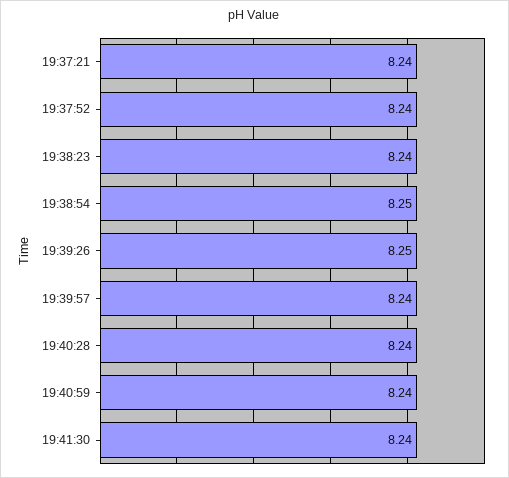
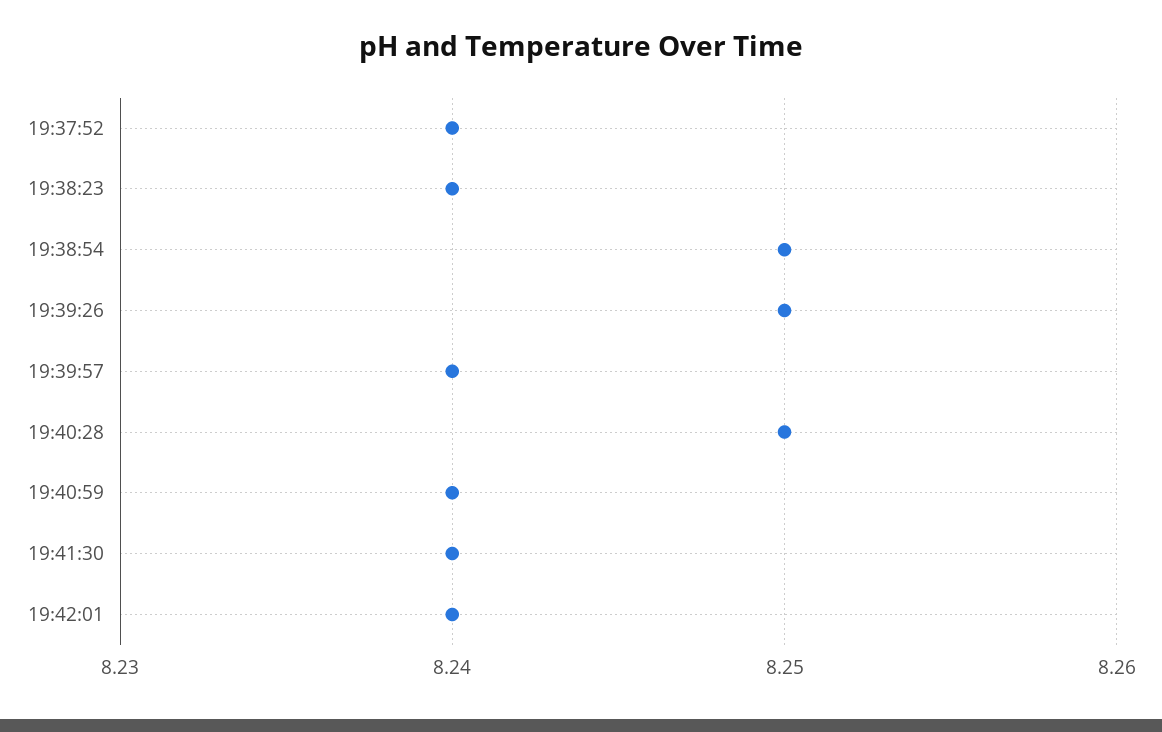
19:37:21: 8.24 -> none
19:40:28: 8.24 -> 8.25
19:42:01: none -> 8.24

